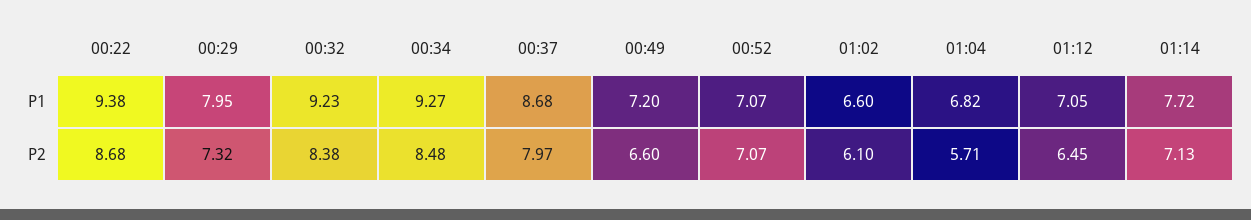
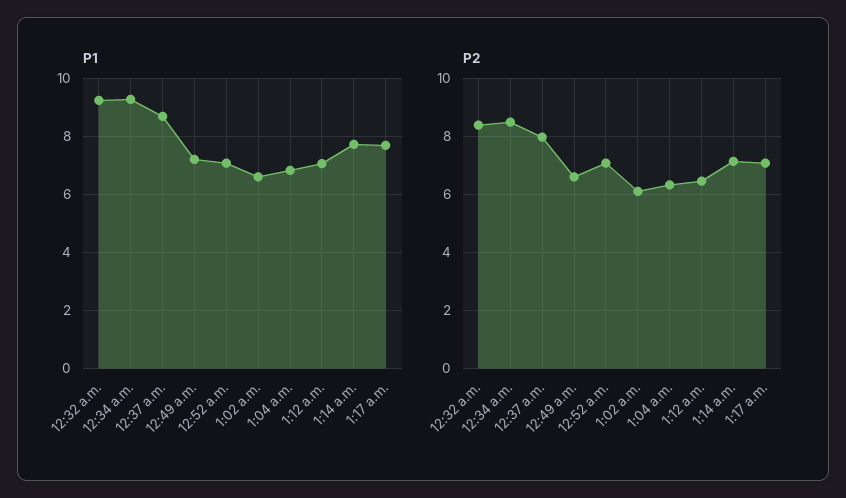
P1, 00:22: 9.38 -> none
P1, 00:29: 7.95 -> none
P2, 00:22: 8.68 -> none
P2, 00:29: 7.32 -> none
P2, 01:04: 5.71 -> 6.25
P1, 1:17 a.m.: none -> 7.75
P2, 1:17 a.m.: none -> 7

